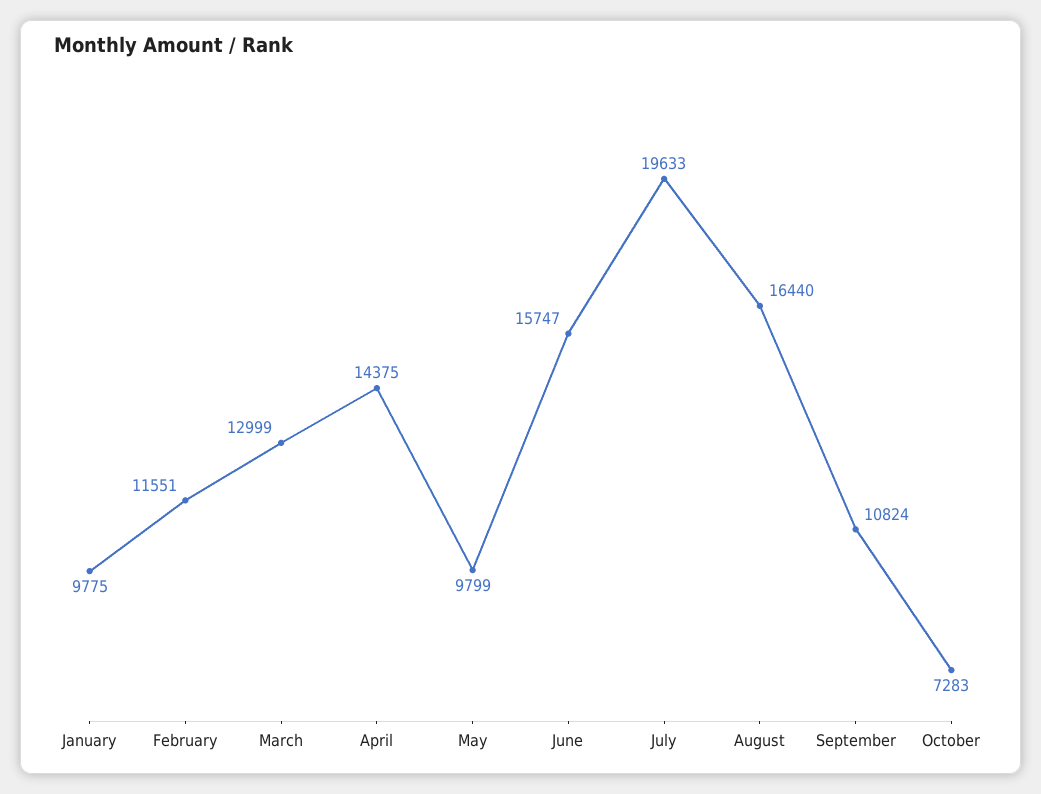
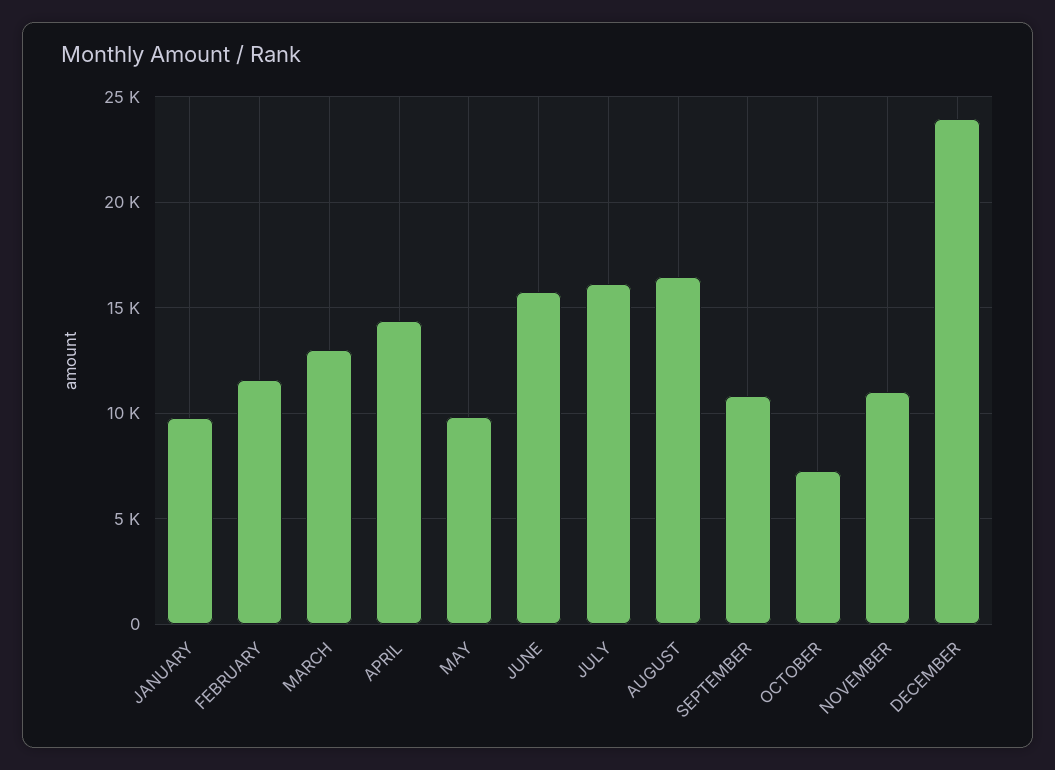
July: 19633 -> 16000
NOVEMBER: none -> 11000
DECEMBER: none -> 24000

